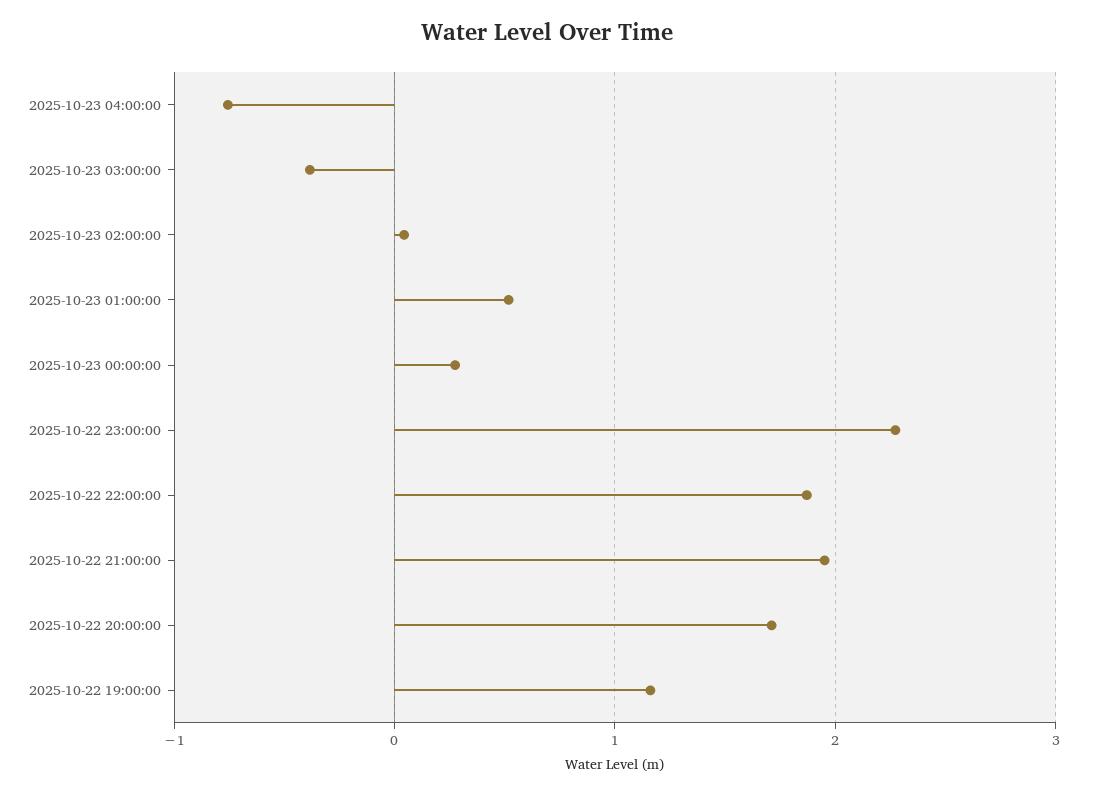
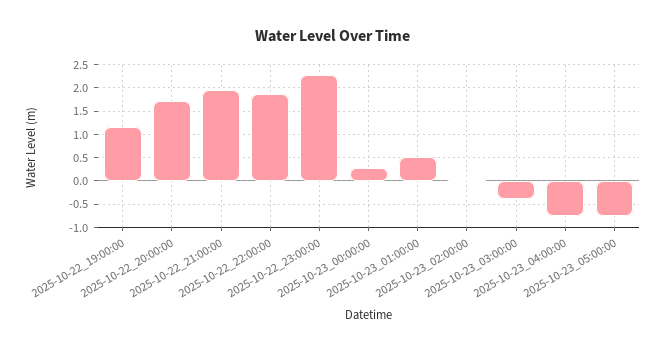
2025-10-23_05:00:00: none -> -0.75

